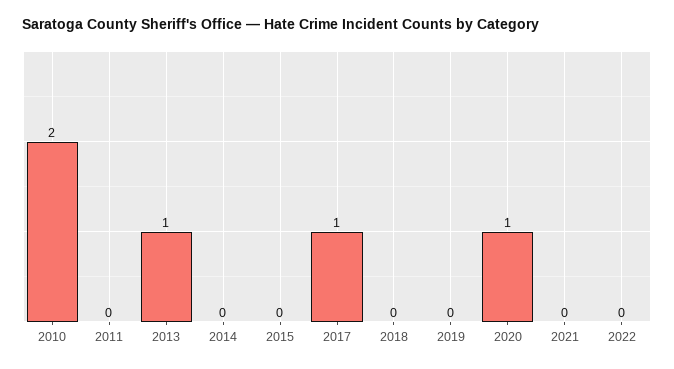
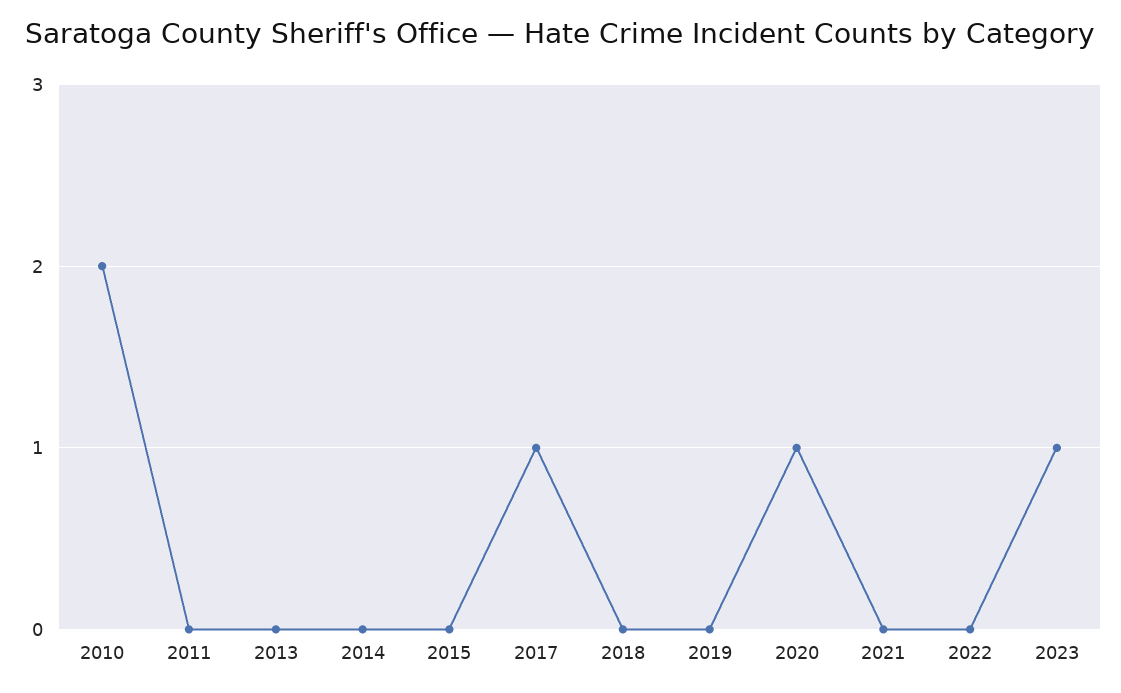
2013: 1 -> 0
2023: none -> 1

